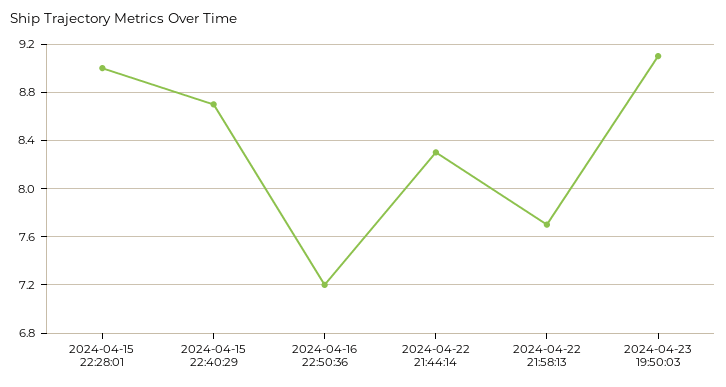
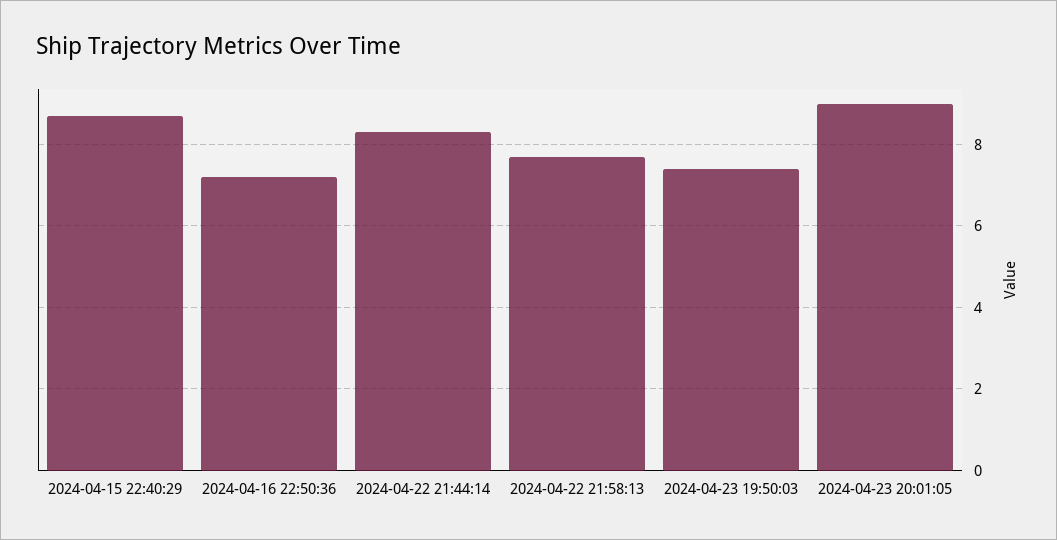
2024-04-15 22:28:01: 9 -> none
2024-04-23 19:50:03: 9.1 -> 7.5
2024-04-23 20:01:05: none -> 9

